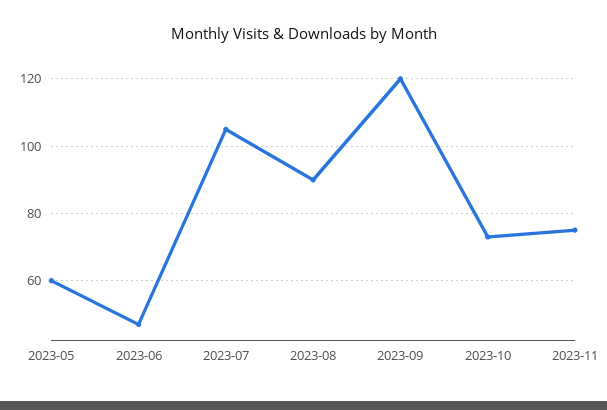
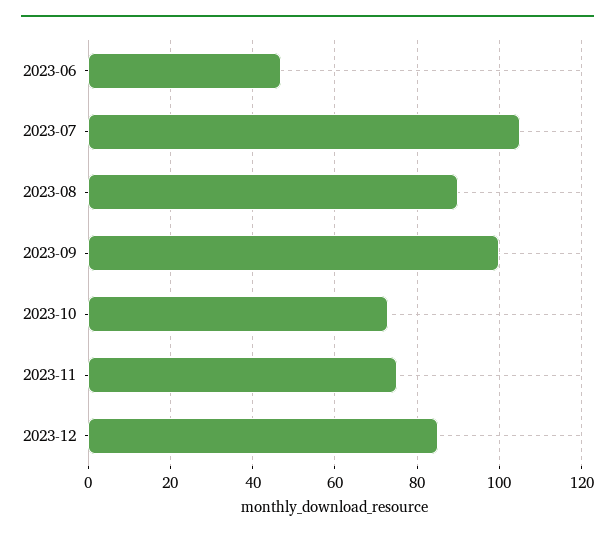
2023-05: 60 -> none
2023-09: 120 -> 100
2023-12: none -> 85

